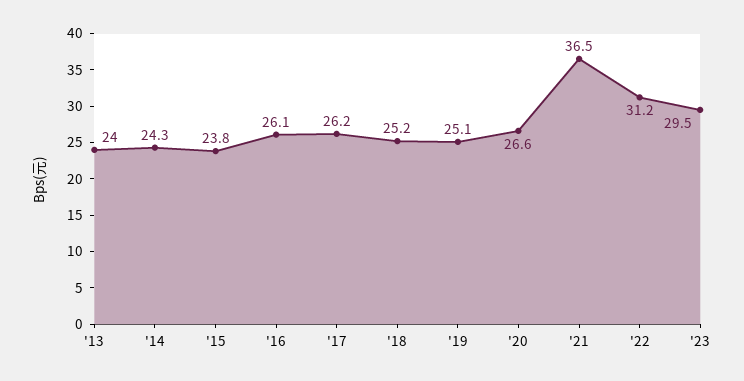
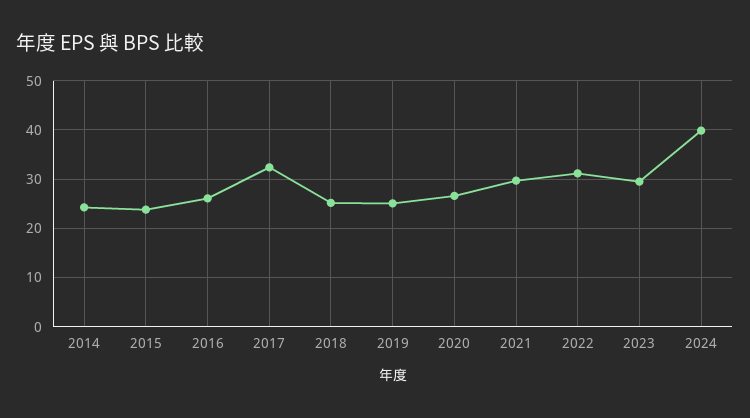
'13: 24 -> none
'17: 26.2 -> 32
'21: 36.5 -> 30
2024: none -> 40

